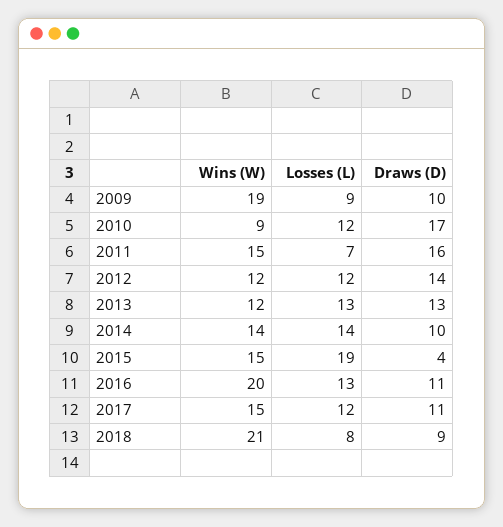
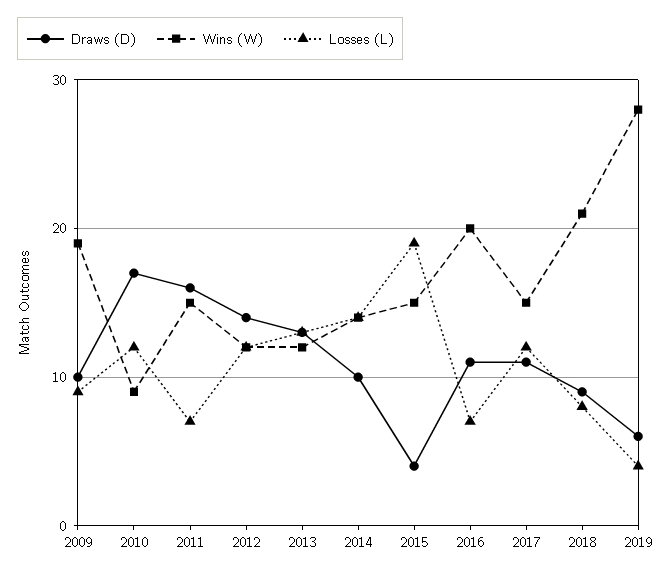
Losses (L), 2016: 13 -> 7
Draws (D), 2019: none -> 6
Wins (W), 2019: none -> 28
Losses (L), 2019: none -> 4

